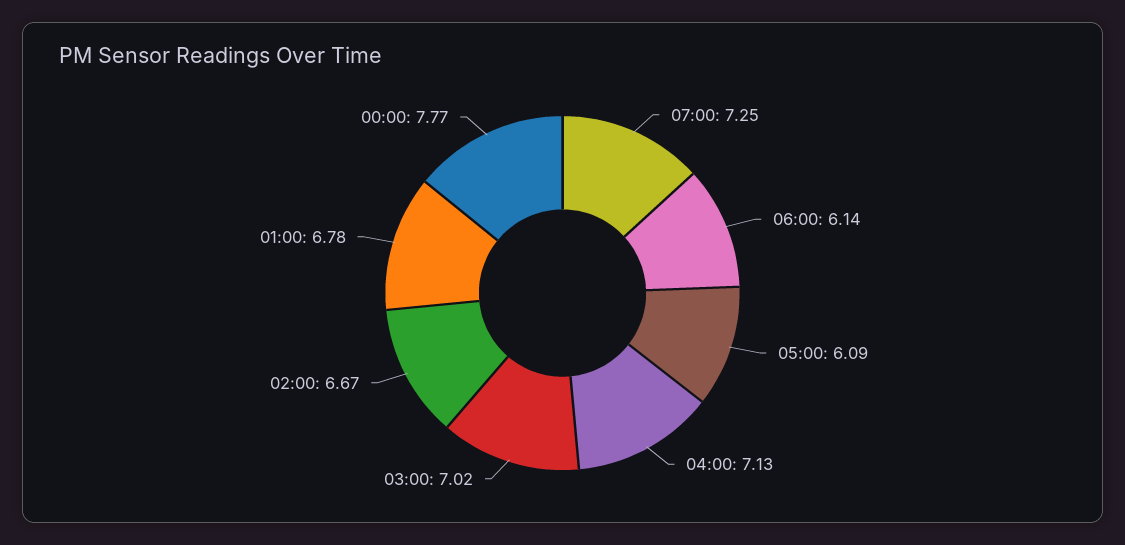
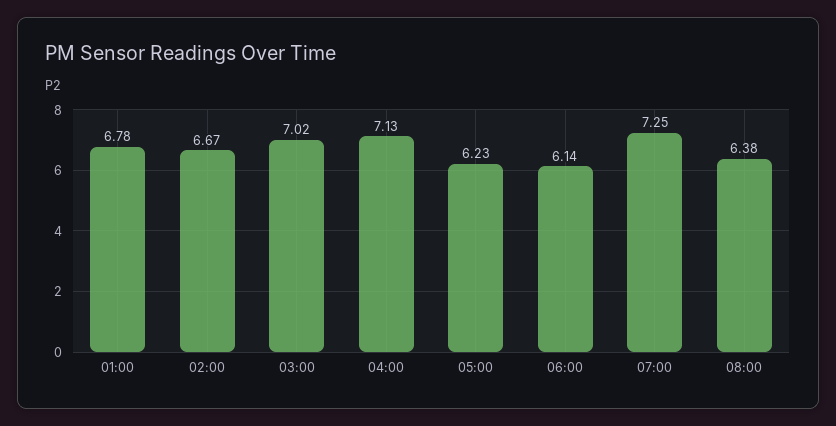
05:00: 6.09 -> 6.23
00:00: 7.77 -> none
08:00: none -> 6.38

